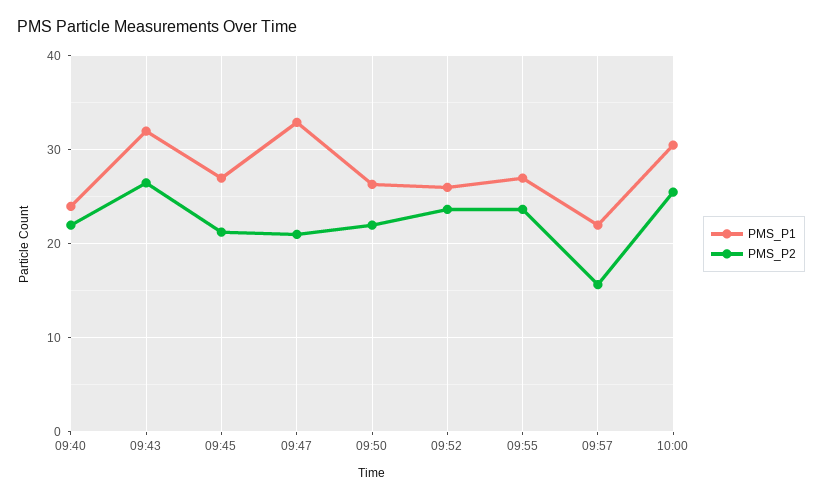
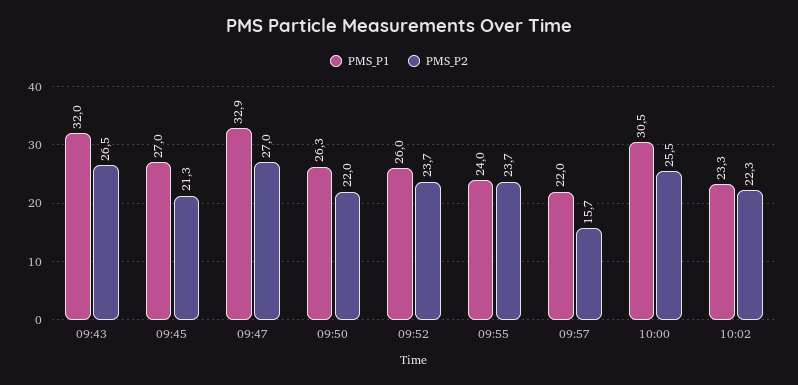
PMS_P1, 09:40: 24 -> none
PMS_P2, 09:40: 22 -> none
PMS_P2, 09:47: 21 -> 27
PMS_P1, 09:55: 27 -> 24
PMS_P1, 10:02: none -> 23.3
PMS_P2, 10:02: none -> 22.3

